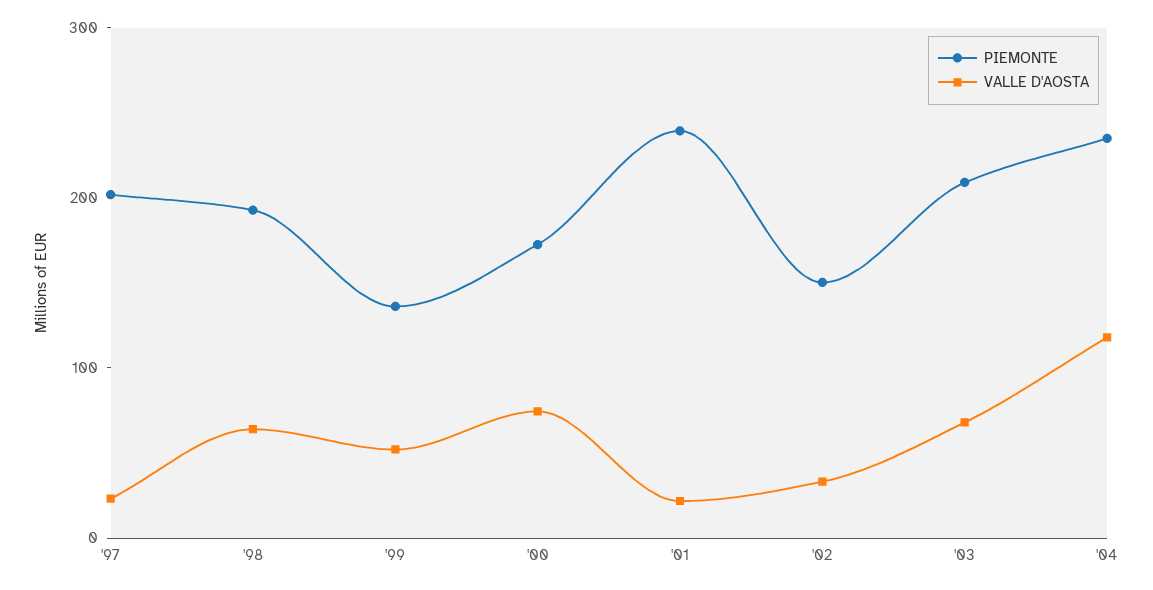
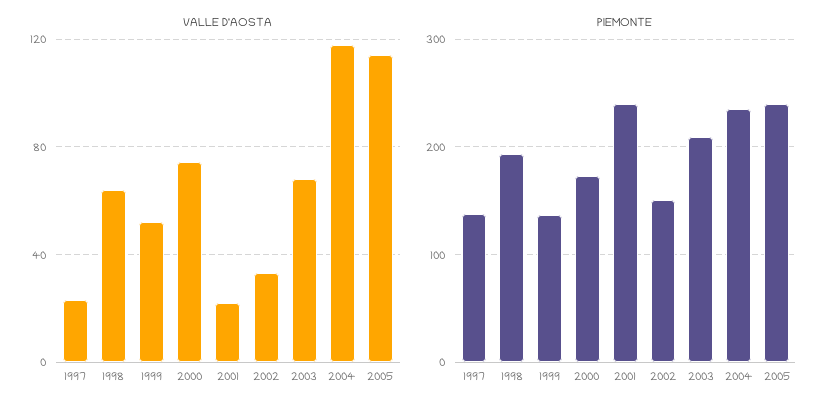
PIEMONTE, '97: 200 -> 140
VALLE D'AOSTA, 2005: none -> 115
PIEMONTE, 2005: none -> 240

